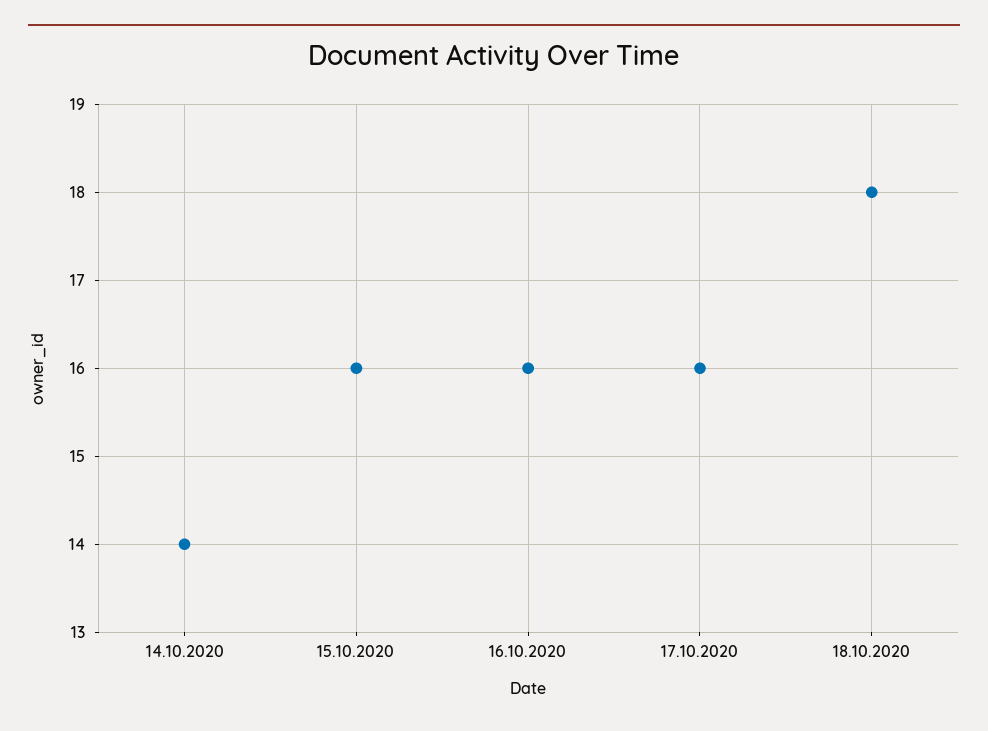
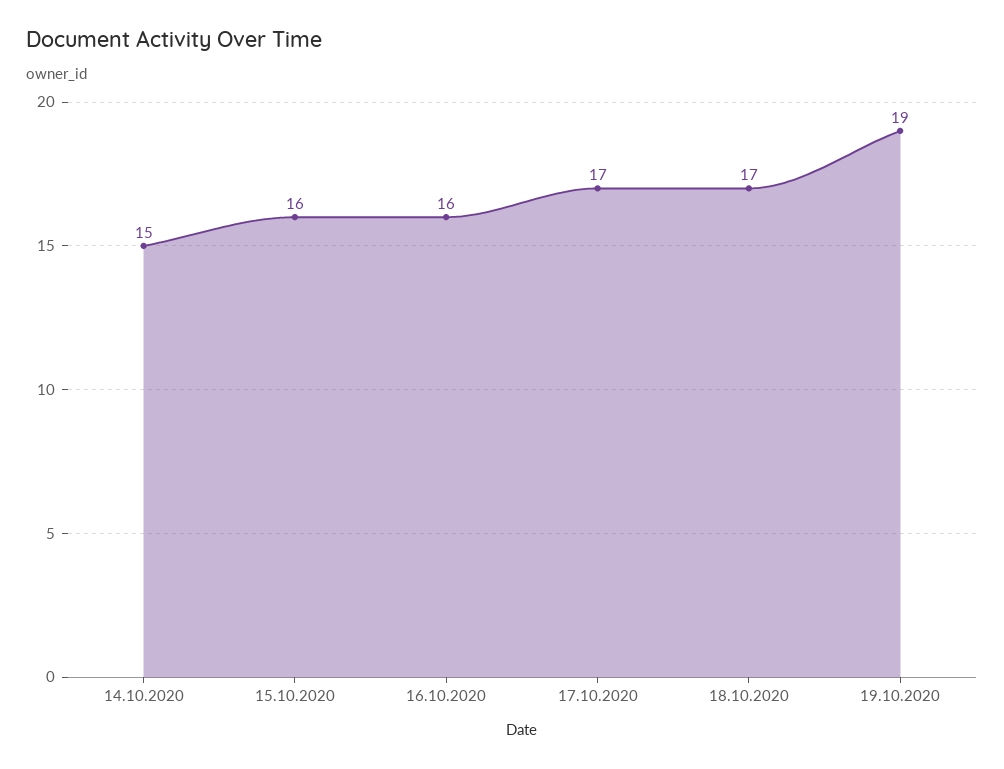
14.10.2020: 14 -> 15
17.10.2020: 16 -> 17
18.10.2020: 18 -> 17
19.10.2020: none -> 19

